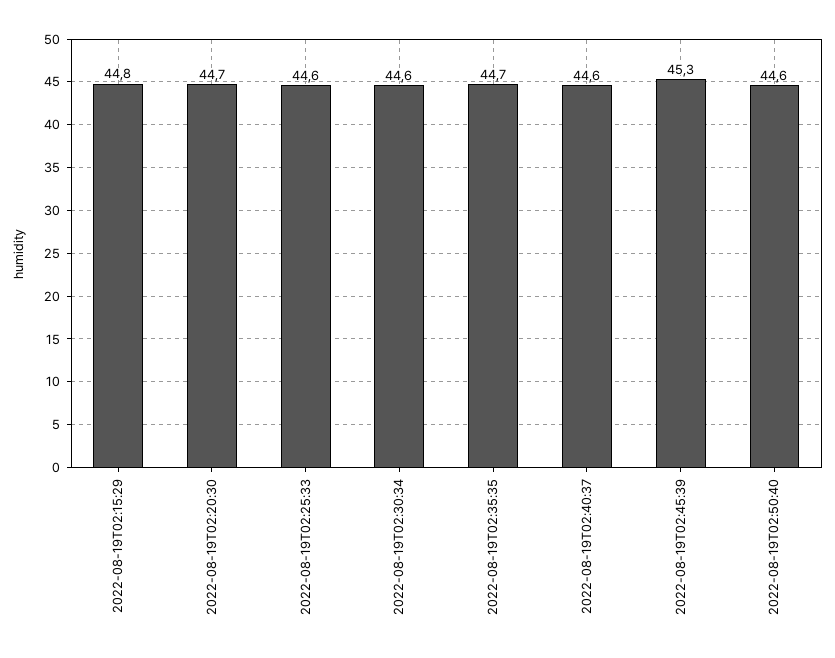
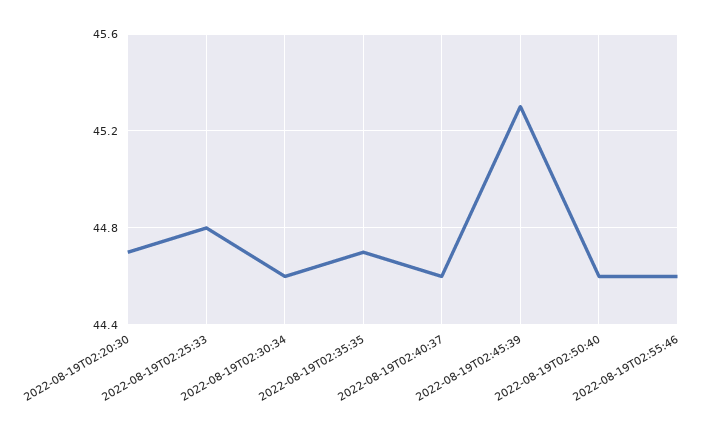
2022-08-19T02:15:29: 44.8 -> none
2022-08-19T02:25:33: 44.6 -> 44.8
2022-08-19T02:55:46: none -> 44.6

